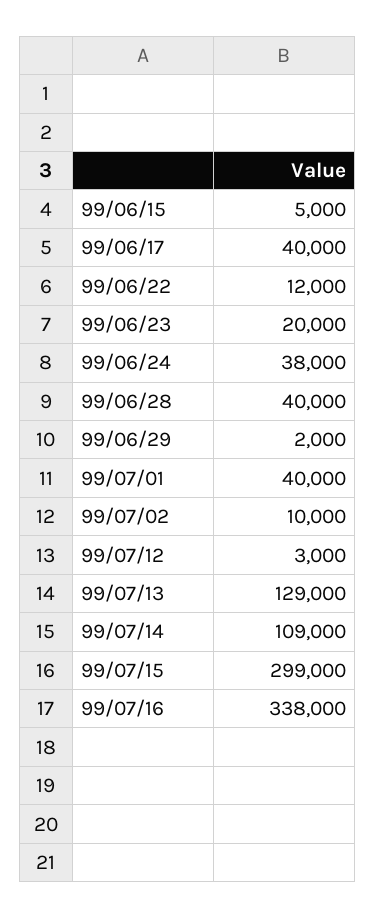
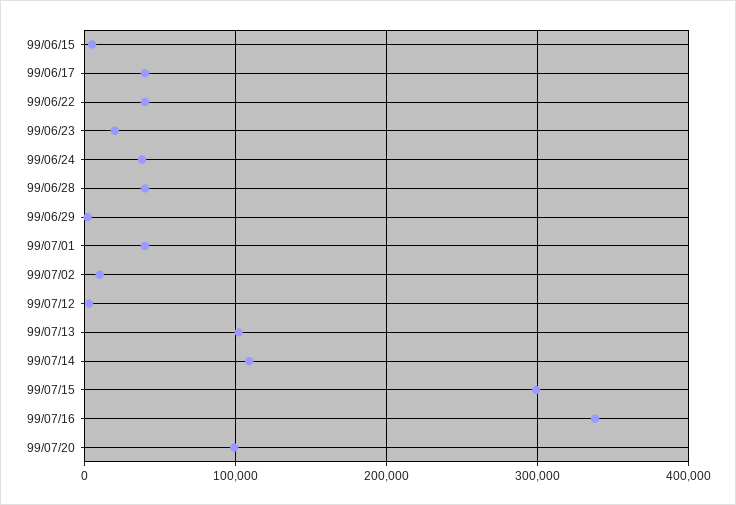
99/06/22: 12000 -> 40000
99/07/13: 129000 -> 100000
99/07/20: none -> 100000

